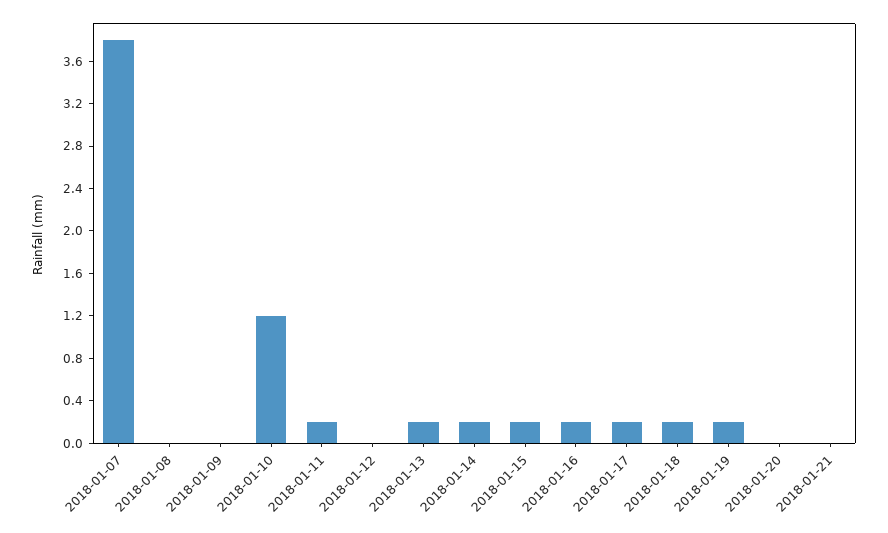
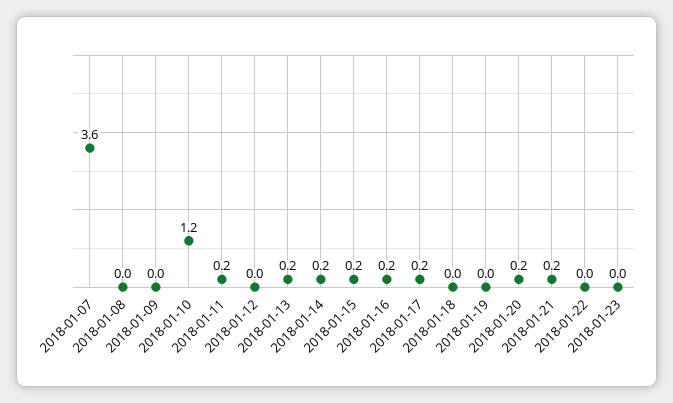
2018-01-07: 3.8 -> 3.6
2018-01-18: 0.2 -> 0
2018-01-19: 0.2 -> 0
2018-01-20: 0 -> 0.2
2018-01-21: 0 -> 0.2
2018-01-22: none -> 0
2018-01-23: none -> 0

